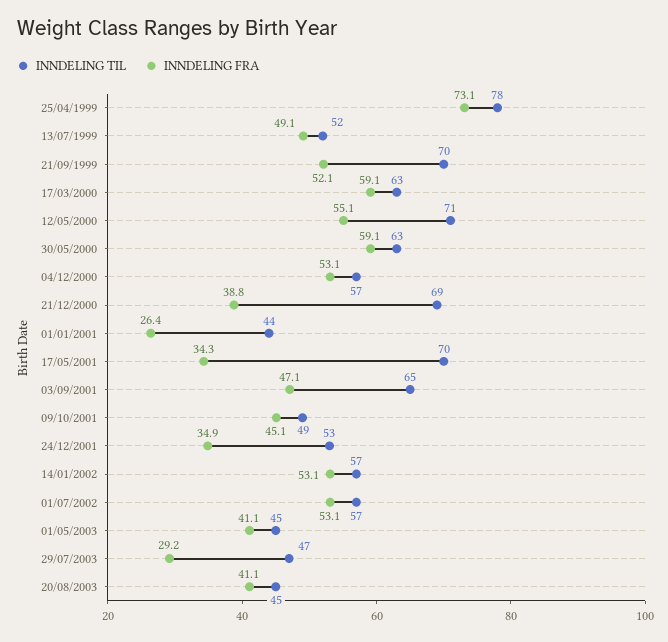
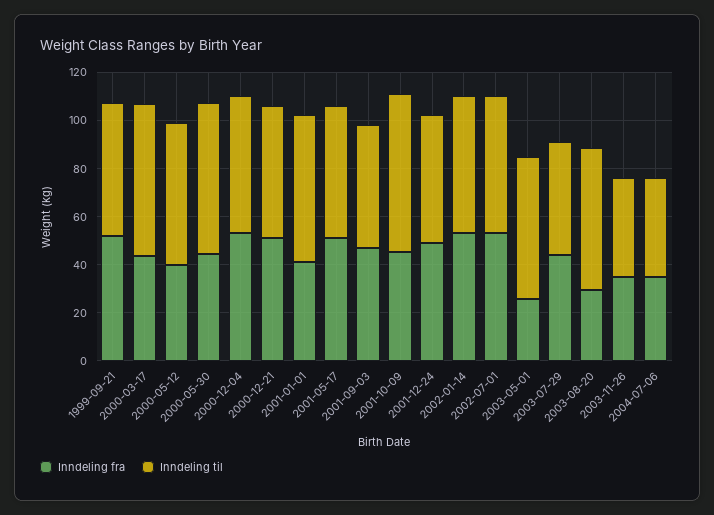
INNDELING TIL, 25/04/1999: 78 -> none
INNDELING FRA, 25/04/1999: 73.1 -> none
INNDELING TIL, 13/07/1999: 52 -> none
INNDELING FRA, 13/07/1999: 49.1 -> none
INNDELING TIL, 21/09/1999: 70 -> 55
INNDELING FRA, 17/03/2000: 59.1 -> 45
INNDELING TIL, 12/05/2000: 71 -> 60
INNDELING FRA, 12/05/2000: 55.1 -> 40
INNDELING FRA, 30/05/2000: 59.1 -> 45
INNDELING TIL, 21/12/2000: 69 -> 55
INNDELING FRA, 21/12/2000: 38.8 -> 50
INNDELING TIL, 01/01/2001: 44 -> 60
INNDELING FRA, 01/01/2001: 26.4 -> 40
INNDELING TIL, 17/05/2001: 70 -> 55
INNDELING FRA, 17/05/2001: 34.3 -> 50
INNDELING TIL, 03/09/2001: 65 -> 50
INNDELING TIL, 09/10/2001: 49 -> 65
INNDELING FRA, 24/12/2001: 34.9 -> 50
INNDELING TIL, 01/05/2003: 45 -> 60
INNDELING FRA, 01/05/2003: 41.1 -> 25
INNDELING FRA, 29/07/2003: 29.2 -> 45
INNDELING TIL, 20/08/2003: 45 -> 60
INNDELING FRA, 20/08/2003: 41.1 -> 30
INNDELING FRA, 2003-11-26: none -> 35
INNDELING TIL, 2003-11-26: none -> 40
INNDELING FRA, 2004-07-06: none -> 35
INNDELING TIL, 2004-07-06: none -> 40

